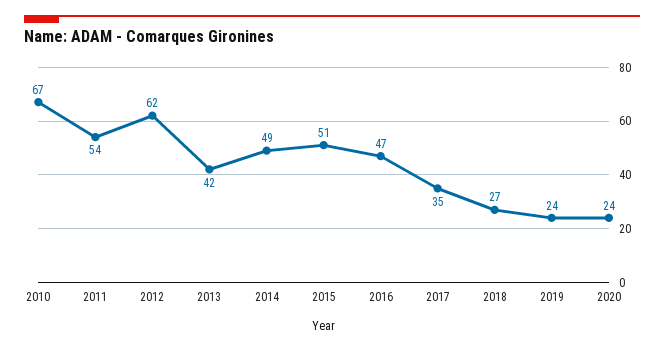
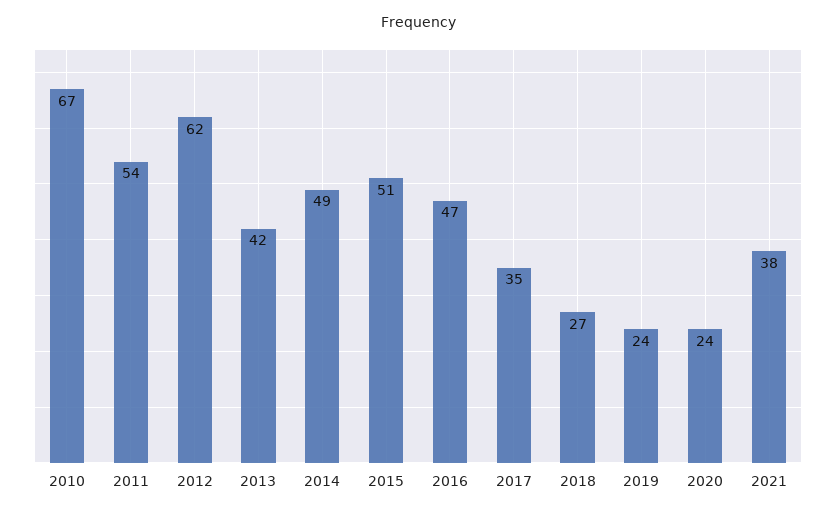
2021: none -> 38

